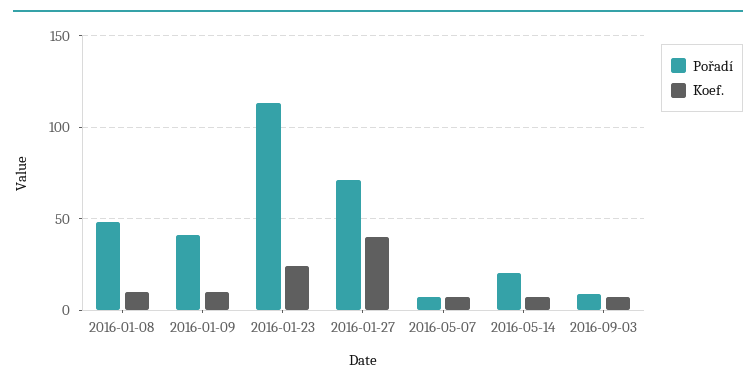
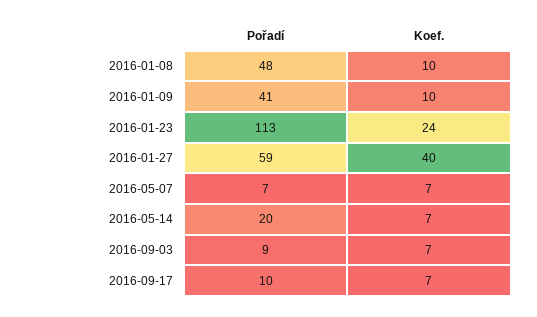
Pořadí, 2016-01-27: 70 -> 59
Pořadí, 2016-09-17: none -> 10
Koef., 2016-09-17: none -> 7

